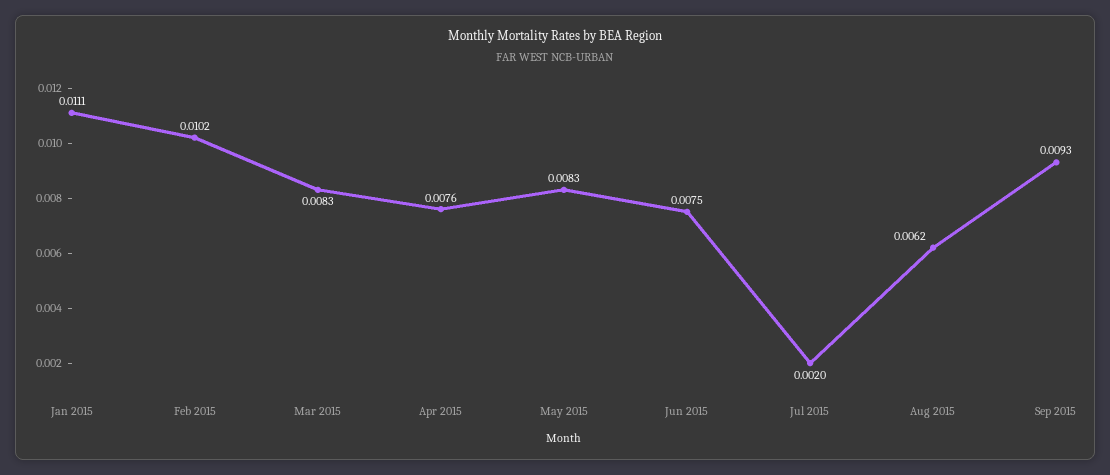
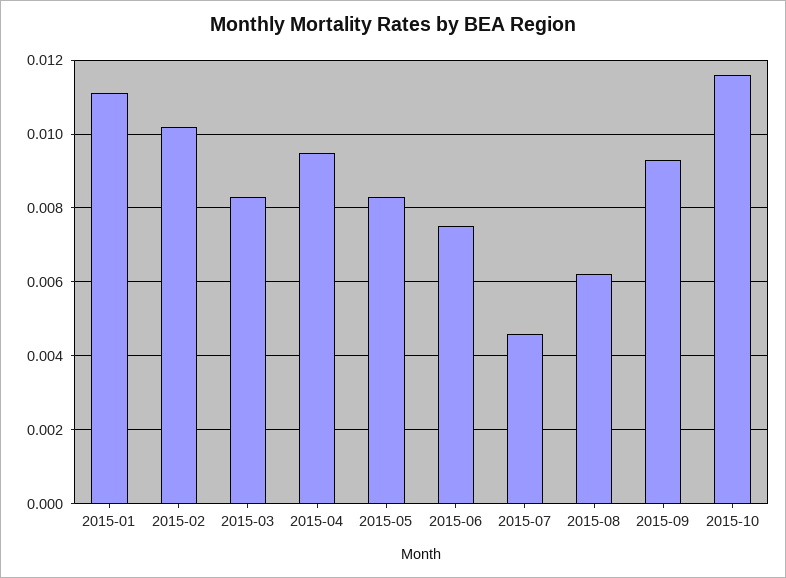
Apr 2015: 0.0076 -> 0.0095
Jul 2015: 0.002 -> 0.0045
2015-10: none -> 0.0115

